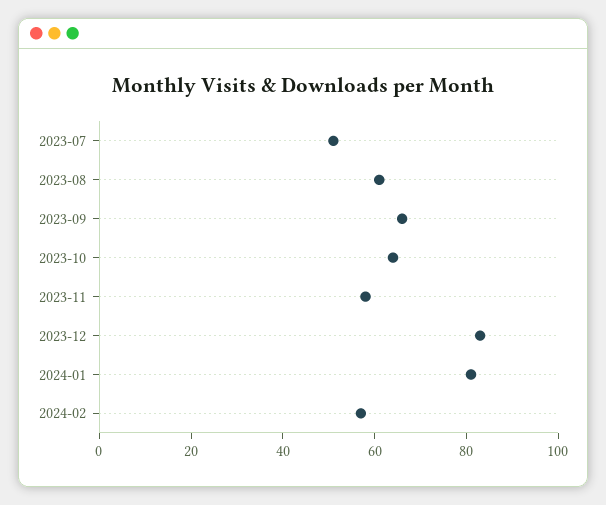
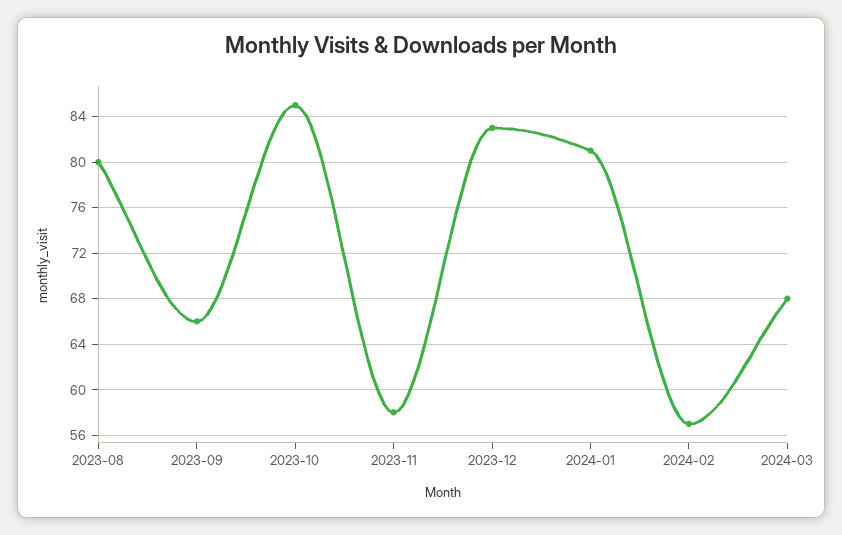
2023-07: 50 -> none
2023-08: 60 -> 80
2023-10: 65 -> 85
2024-03: none -> 68

